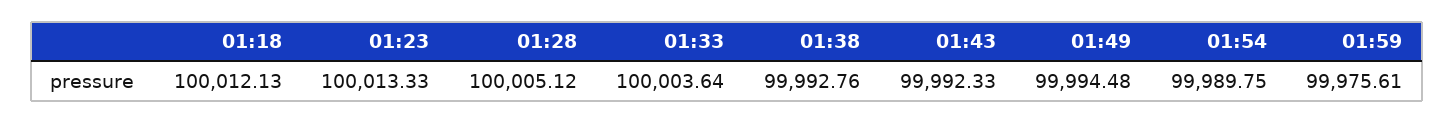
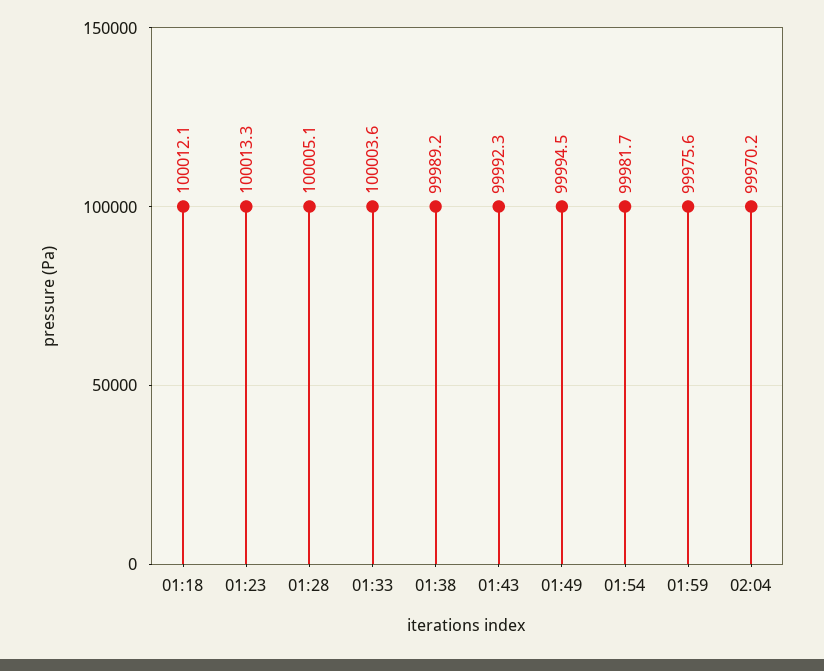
01:38: 99992.76 -> 99989.2
01:54: 99989.75 -> 99981.7
02:04: none -> 99970.2

